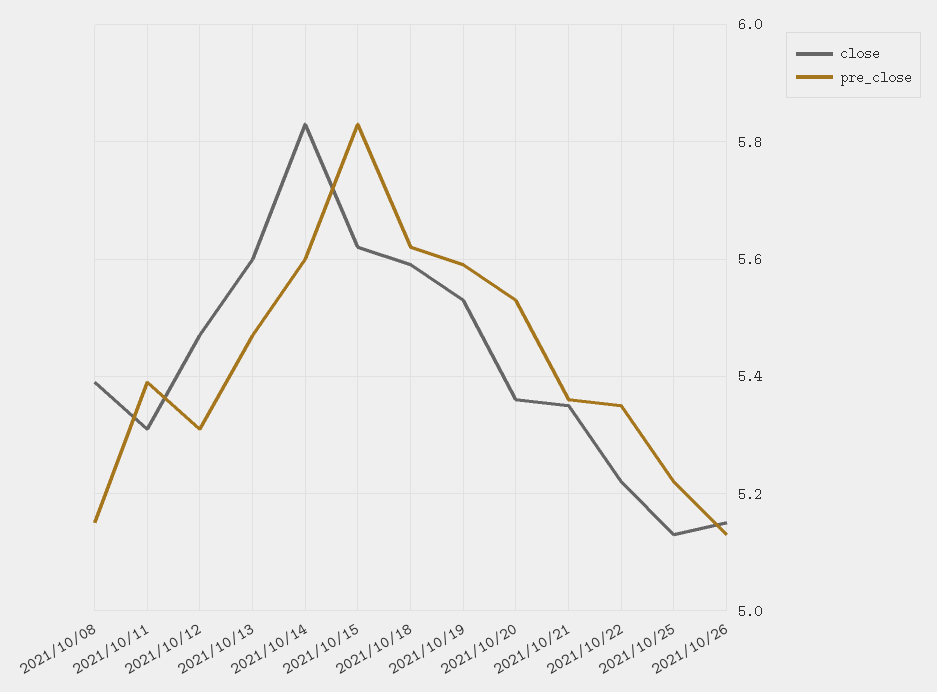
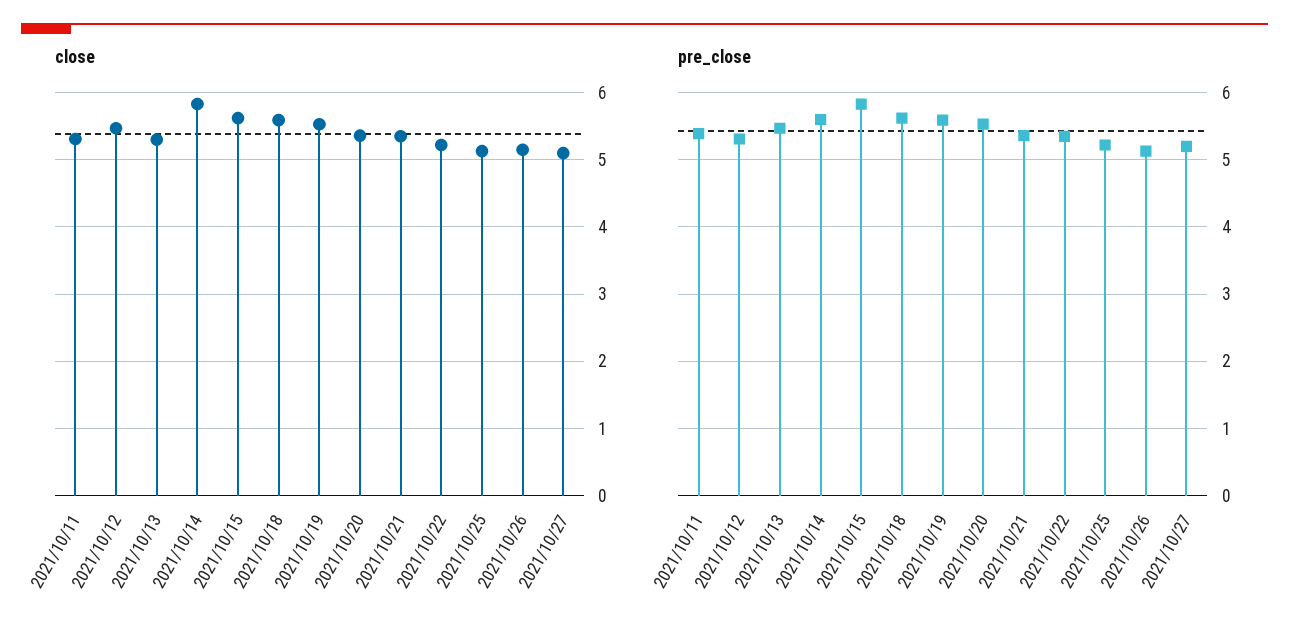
close, 2021/10/08: 5.4 -> none
pre_close, 2021/10/08: 5.15 -> none
close, 2021/10/13: 5.6 -> 5.3
close, 2021/10/27: none -> 5.1
pre_close, 2021/10/27: none -> 5.2

